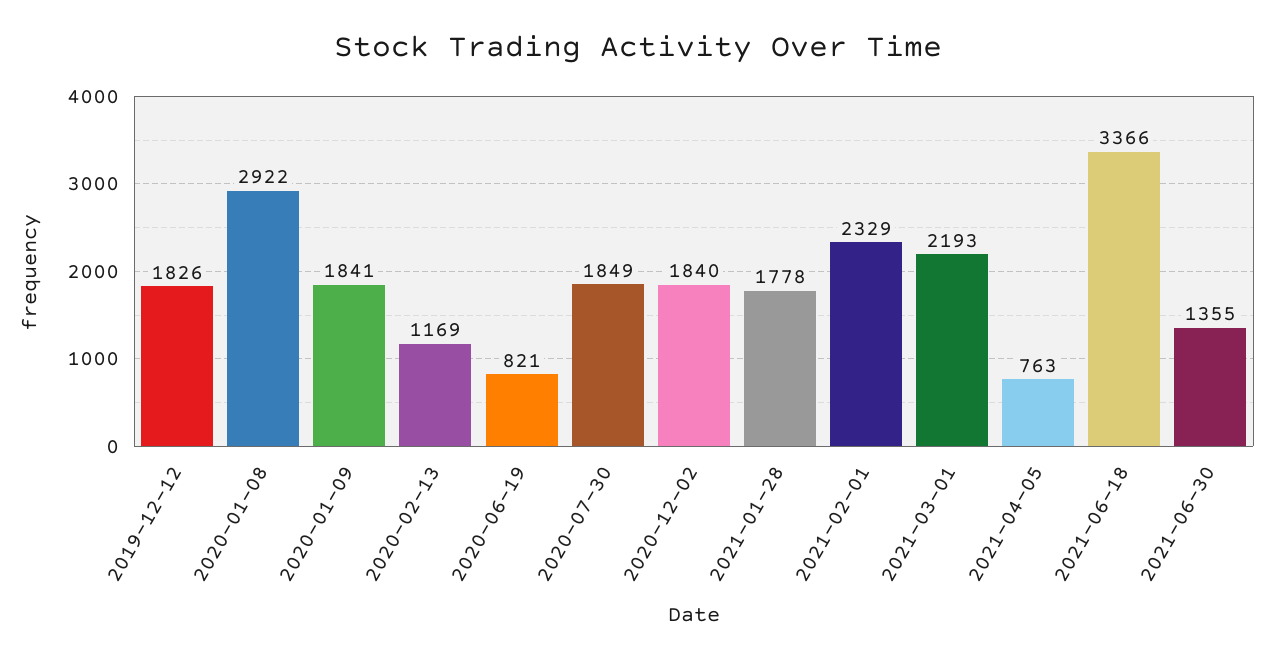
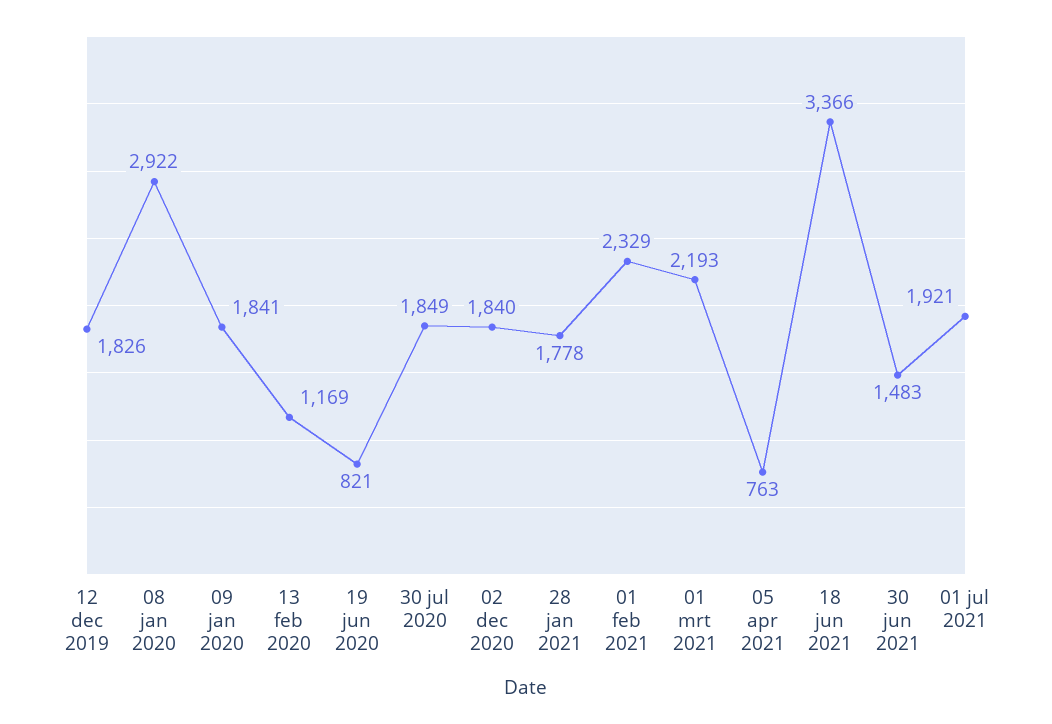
2021-06-30: 1355 -> 1483
01 jul 2021: none -> 1921

